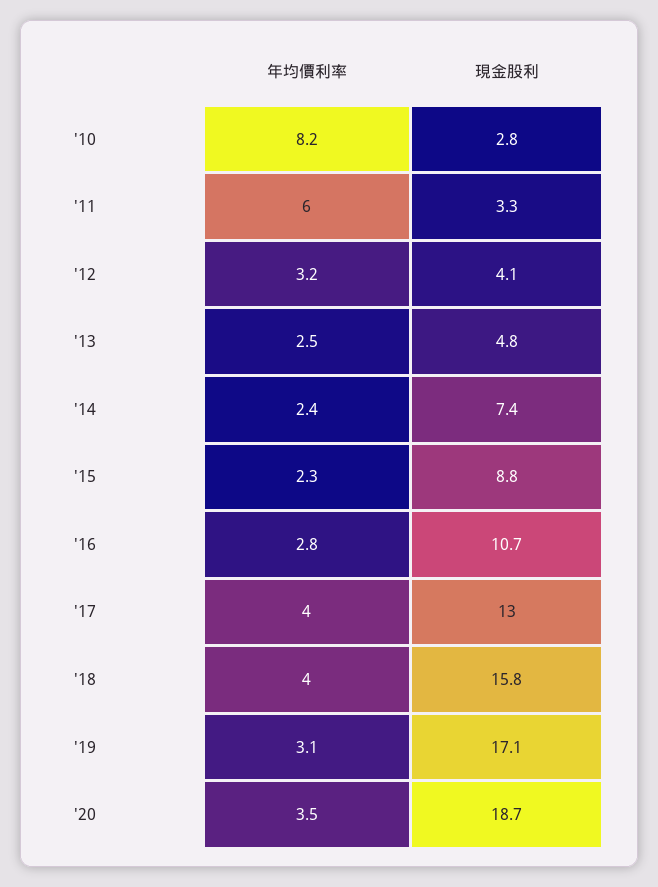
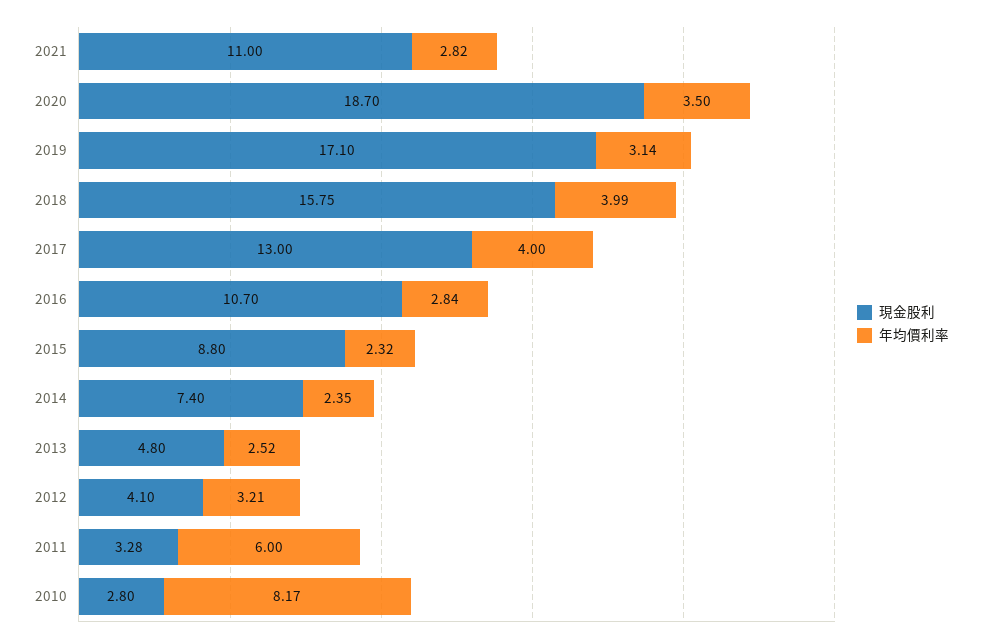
現金股利, 2021: none -> 11
年均價利率, 2021: none -> 2.82

